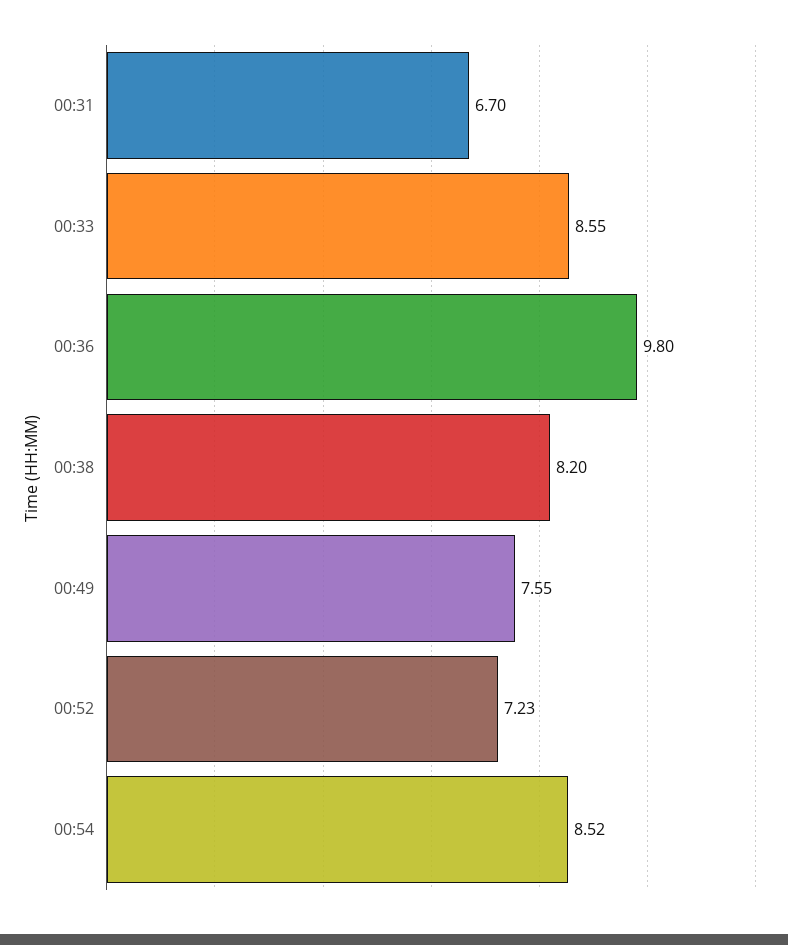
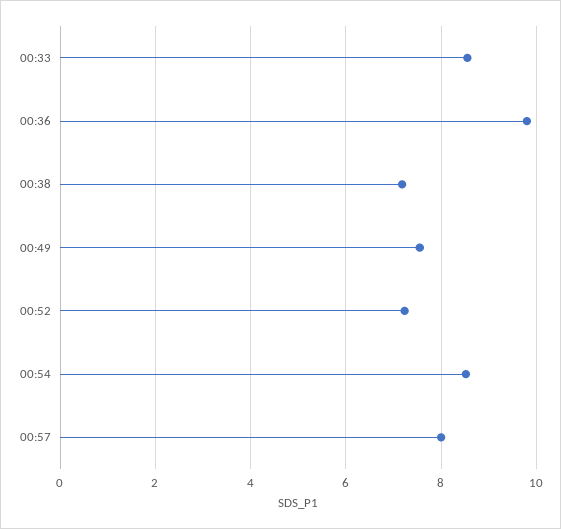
00:31: 6.7 -> none
00:38: 8.2 -> 7.2
00:57: none -> 8

